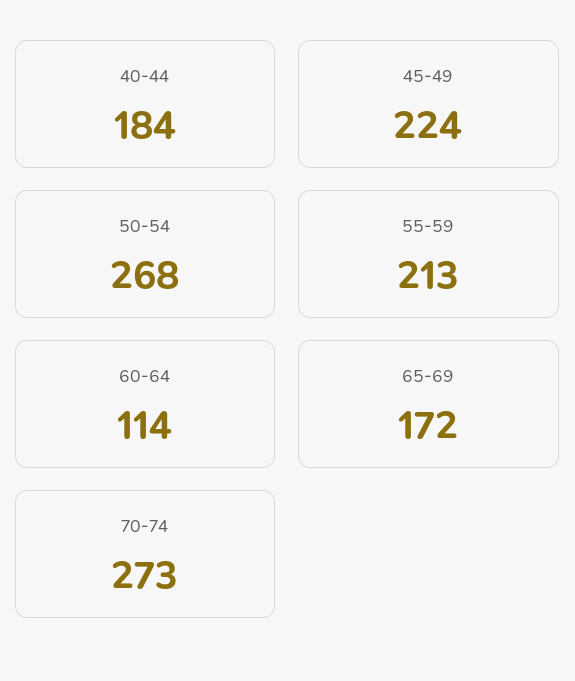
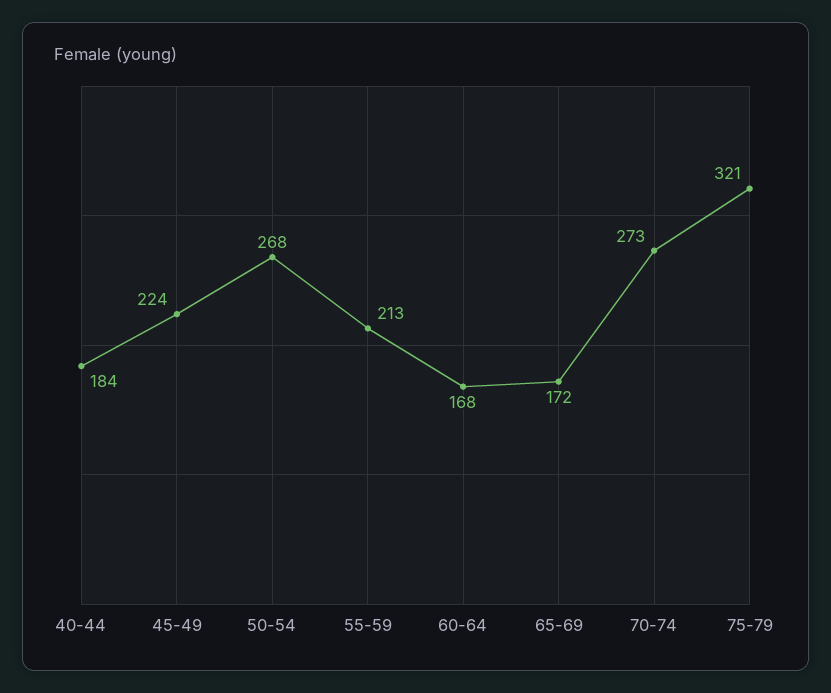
60-64: 114 -> 168
75-79: none -> 321

